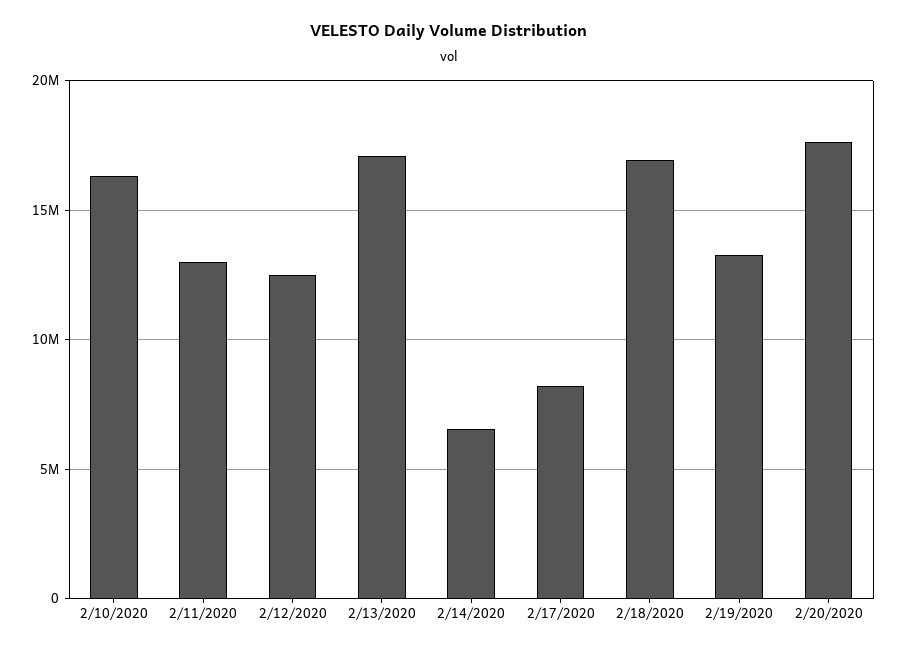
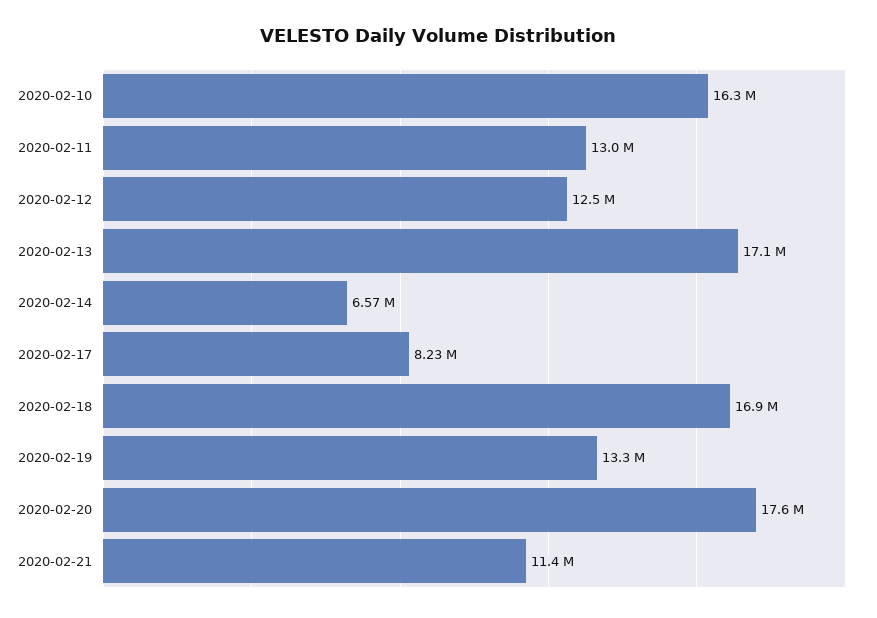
2020-02-21: none -> 11400000

